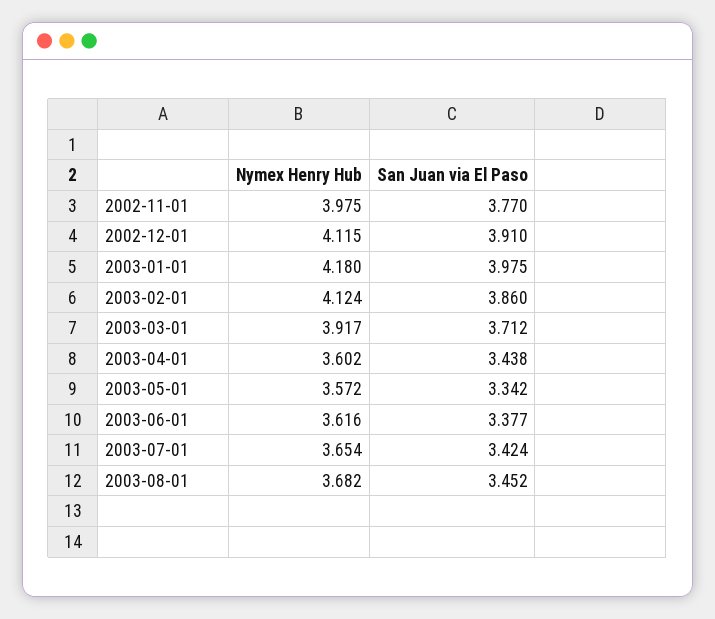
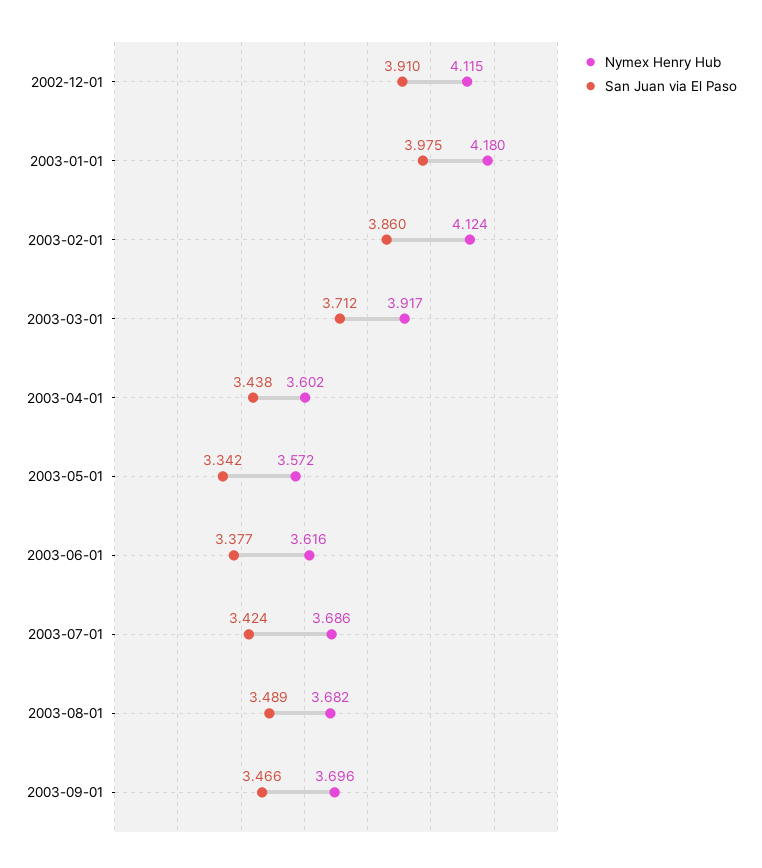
Nymex Henry Hub, 2002-11-01: 3.975 -> none
San Juan via El Paso, 2002-11-01: 3.77 -> none
Nymex Henry Hub, 2003-07-01: 3.654 -> 3.686
San Juan via El Paso, 2003-08-01: 3.452 -> 3.489
Nymex Henry Hub, 2003-09-01: none -> 3.696
San Juan via El Paso, 2003-09-01: none -> 3.466

